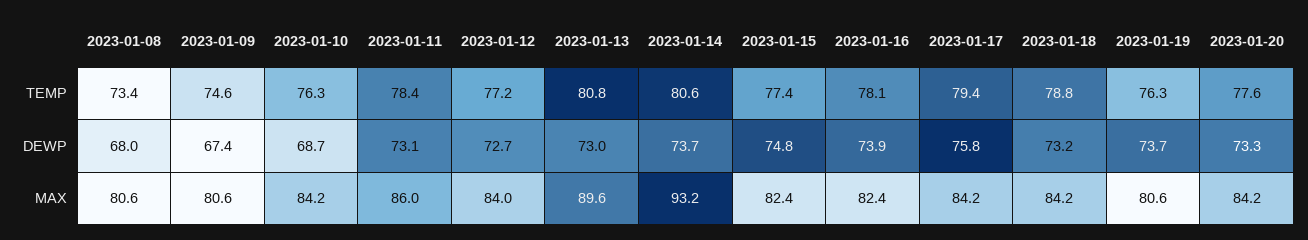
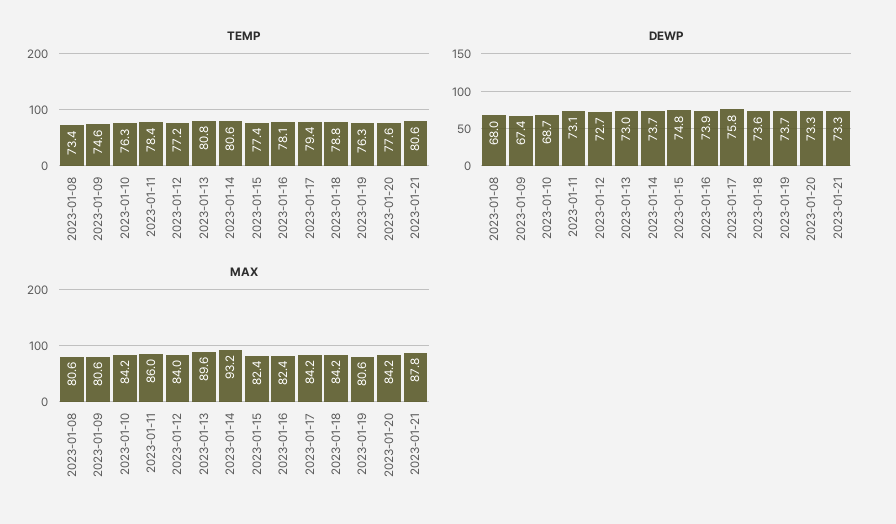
DEWP, 2023-01-18: 73.2 -> 73.6
TEMP, 2023-01-21: none -> 80.6
DEWP, 2023-01-21: none -> 73.3
MAX, 2023-01-21: none -> 87.8

